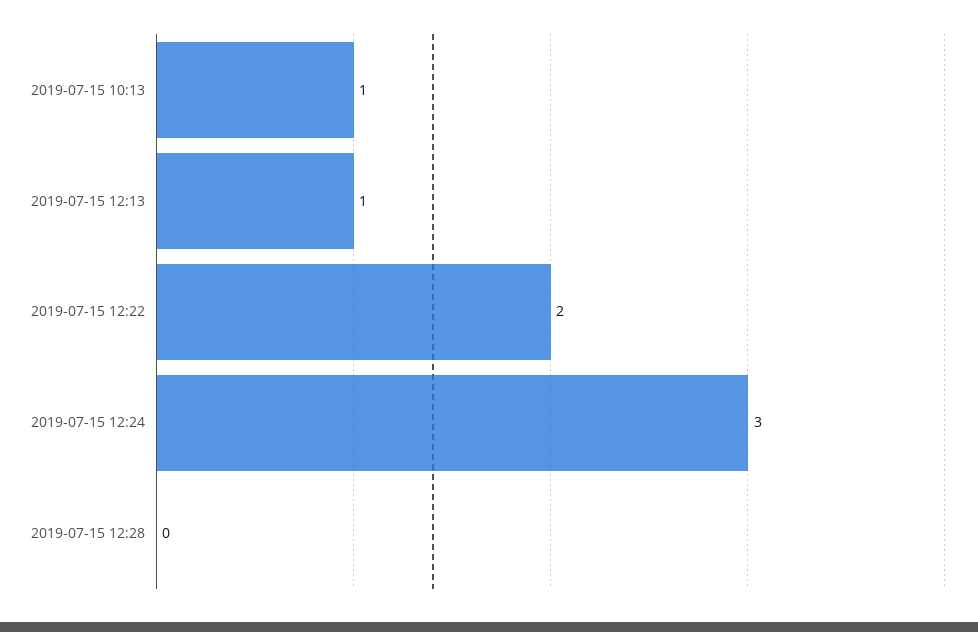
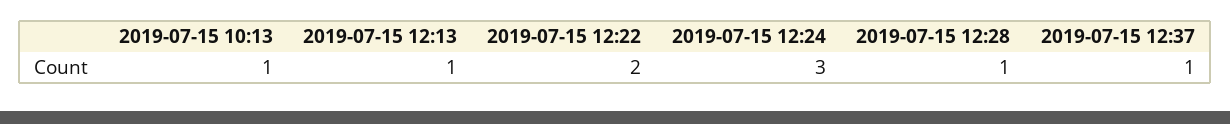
2019-07-15 12:28: 0 -> 1
2019-07-15 12:37: none -> 1

